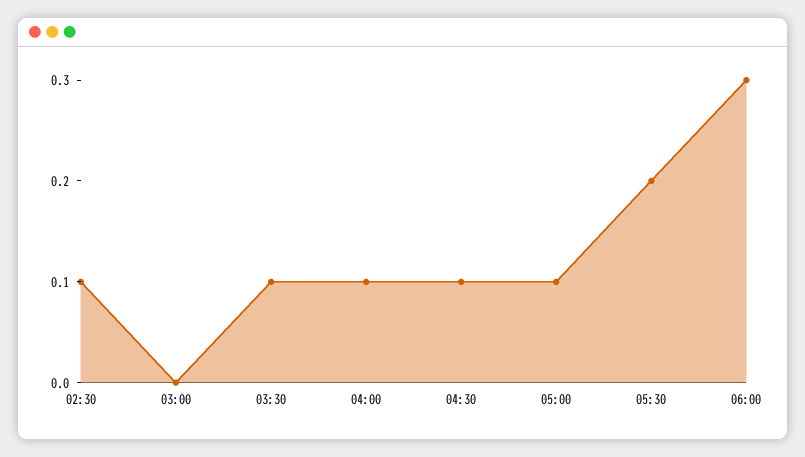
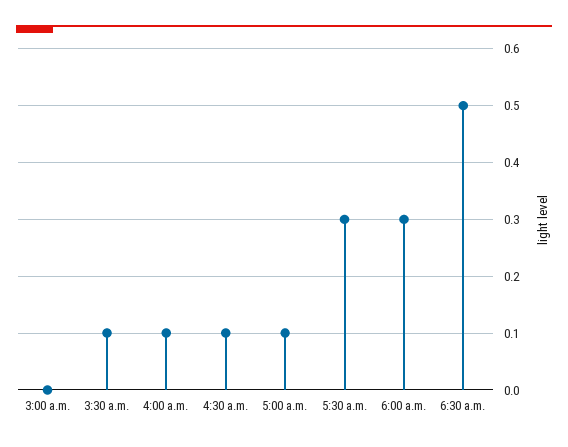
02:30: 0.1 -> none
05:30: 0.2 -> 0.3
6:30 a.m.: none -> 0.5

